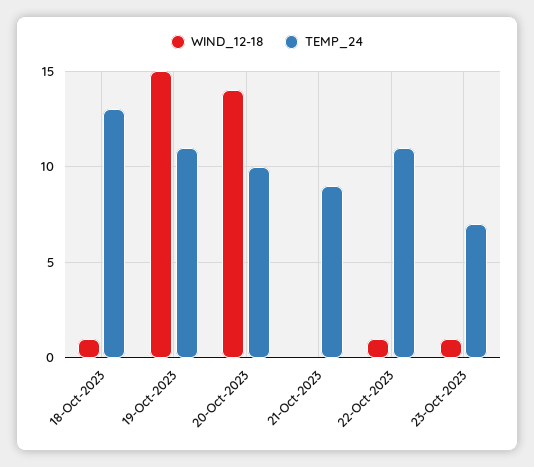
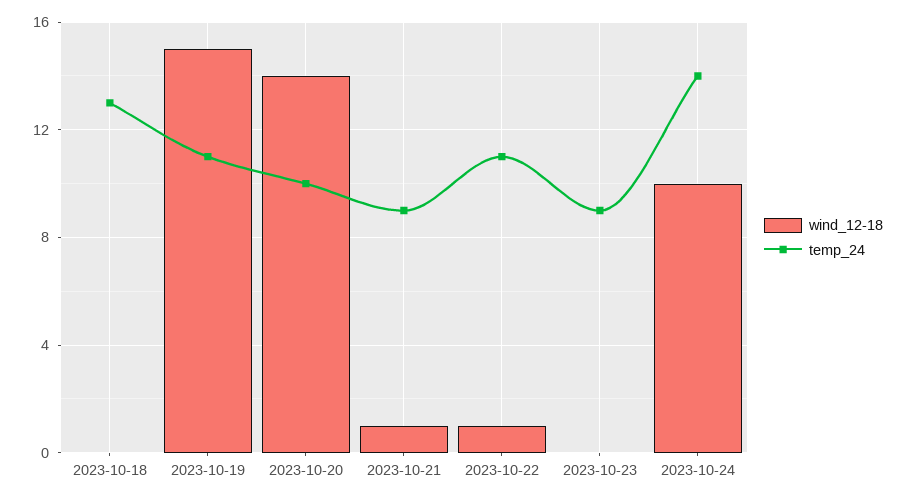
WIND_12-18, 18-Oct-2023: 1 -> 0
WIND_12-18, 21-Oct-2023: 0 -> 1
WIND_12-18, 23-Oct-2023: 1 -> 0
TEMP_24, 23-Oct-2023: 7 -> 9
WIND_12-18, 2023-10-24: none -> 10
TEMP_24, 2023-10-24: none -> 14

